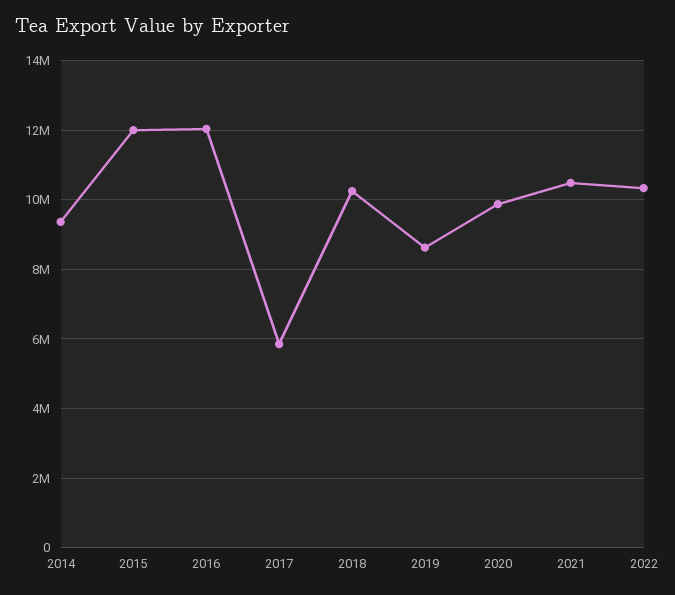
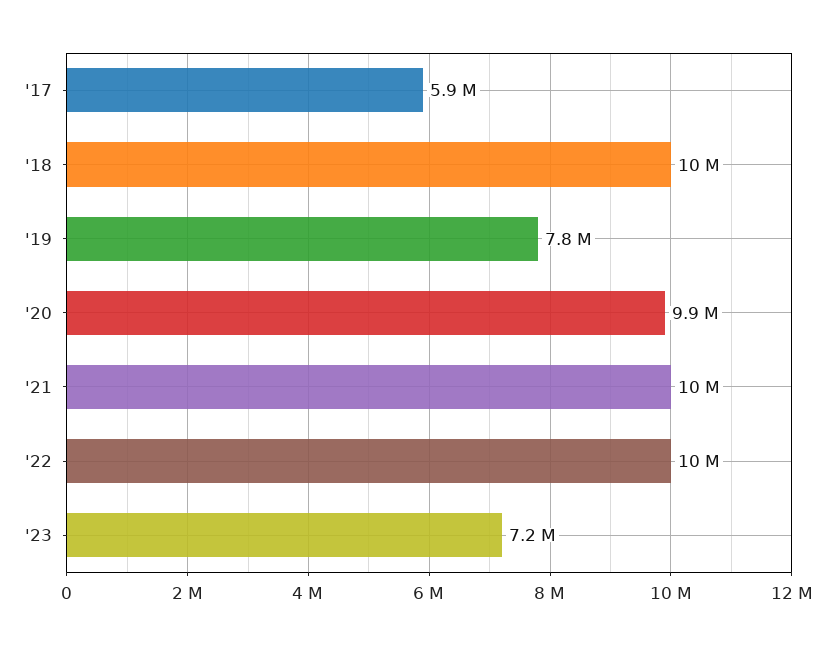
2014: 9400000 -> none
2015: 12000000 -> none
2016: 12000000 -> none
2019: 8600000 -> 7800000
'23: none -> 7200000

